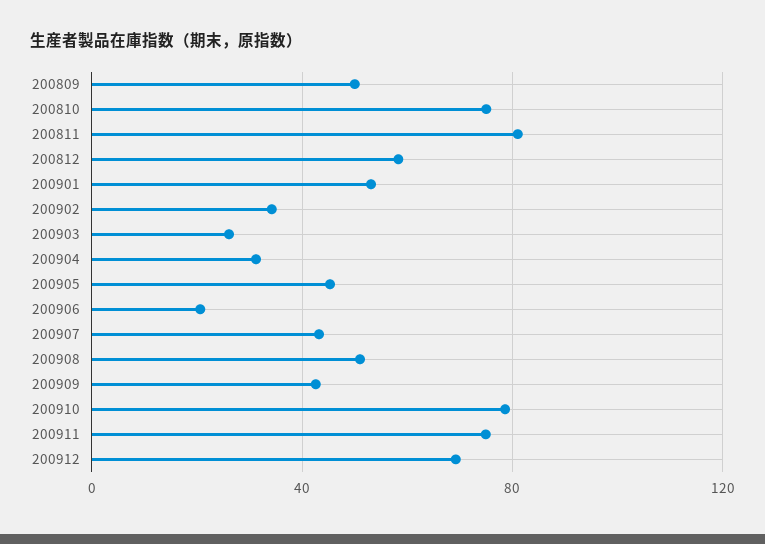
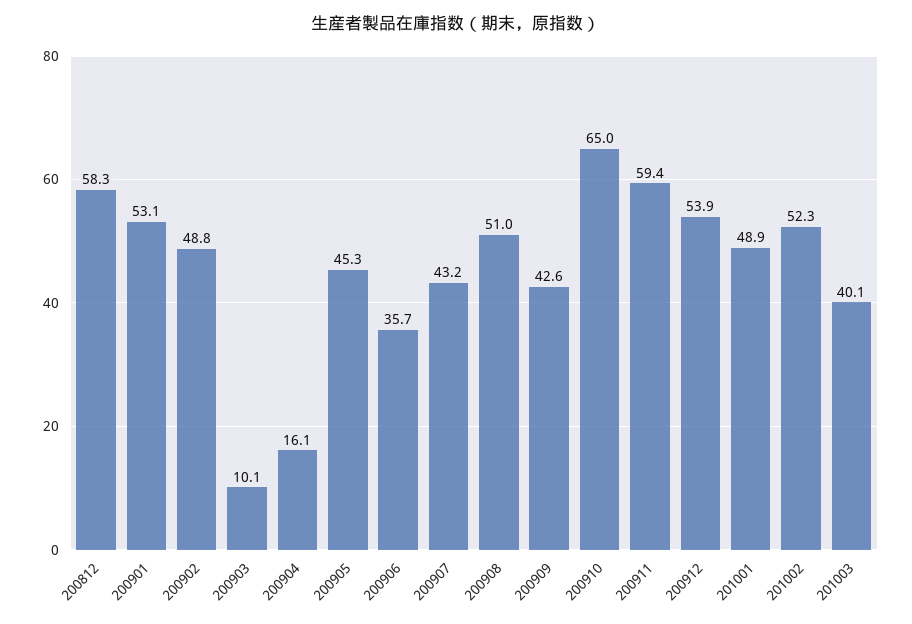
200809: 50 -> none
200810: 75 -> none
200811: 80 -> none
200902: 35 -> 48.8
200903: 25 -> 10.1
200904: 30 -> 16.1
200906: 20 -> 35.7
200910: 80 -> 65
200911: 75 -> 59.4
200912: 70 -> 53.9
201001: none -> 48.9
201002: none -> 52.3
201003: none -> 40.1

